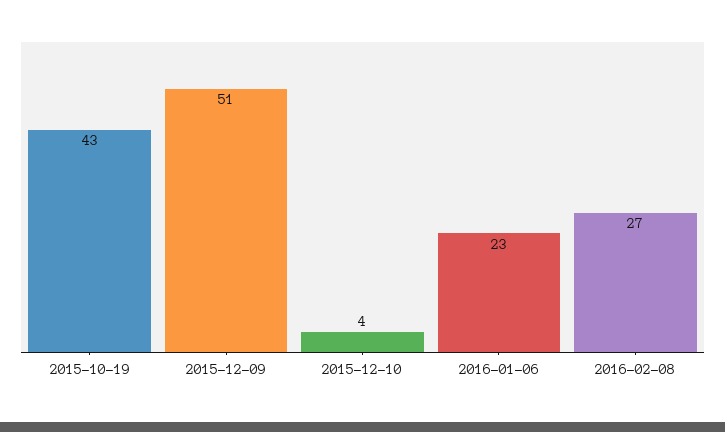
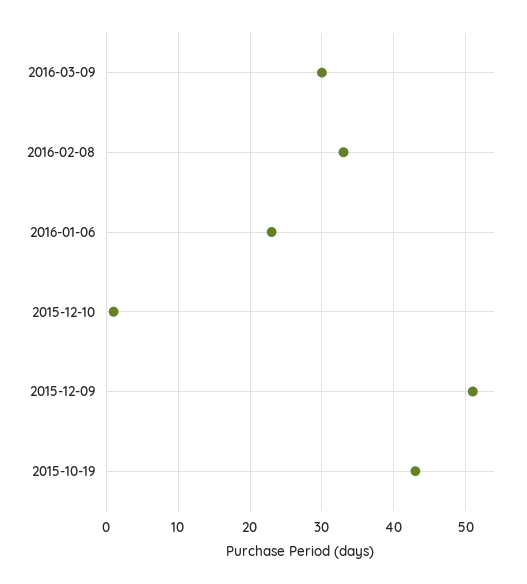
2015-12-10: 4 -> 1
2016-02-08: 27 -> 33
2016-03-09: none -> 30

